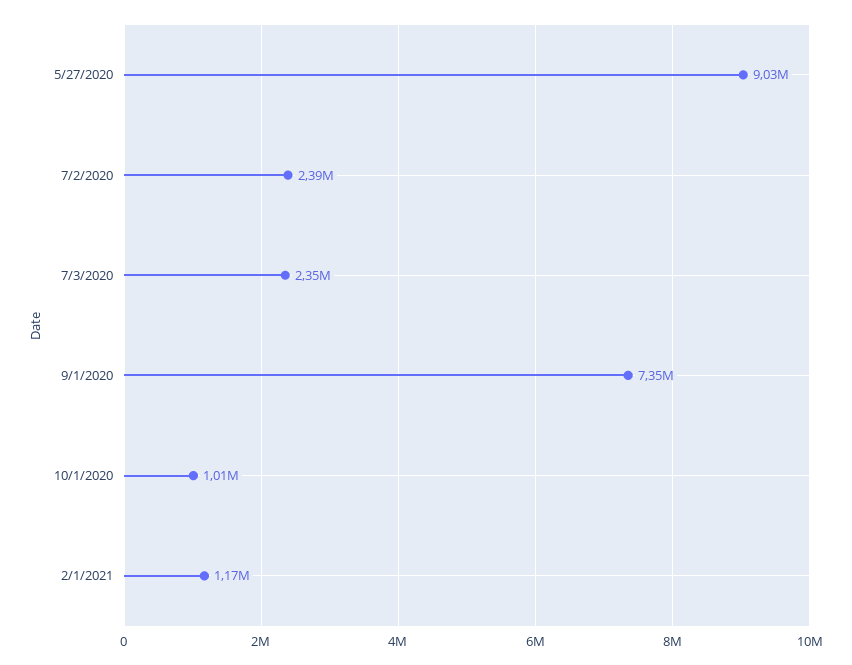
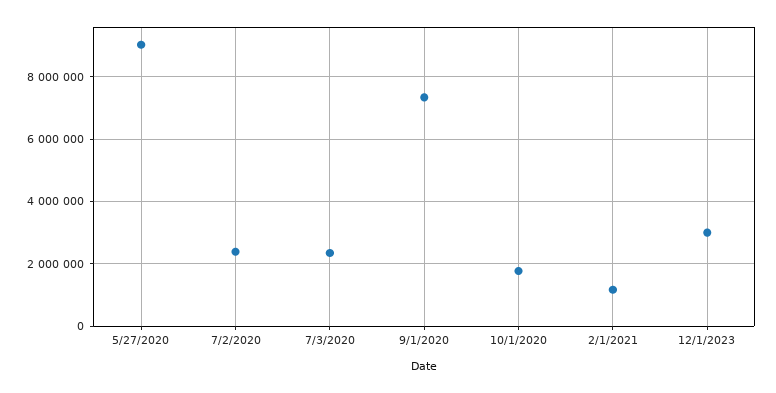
10/1/2020: 1010000 -> 1800000
12/1/2023: none -> 3000000

